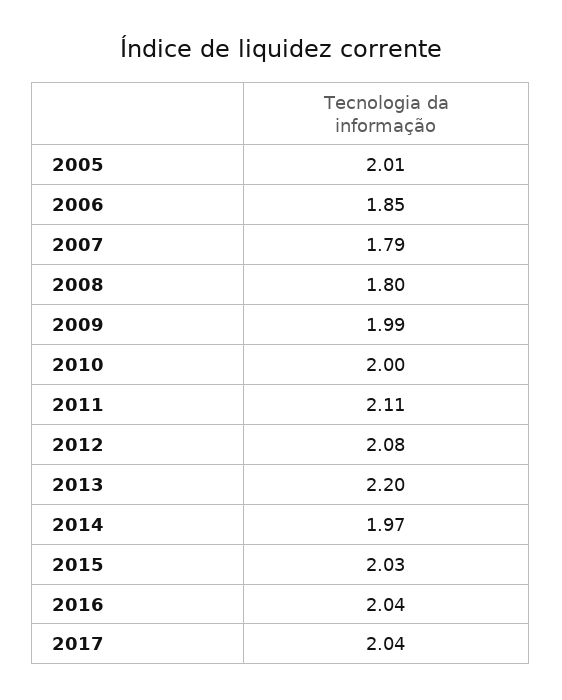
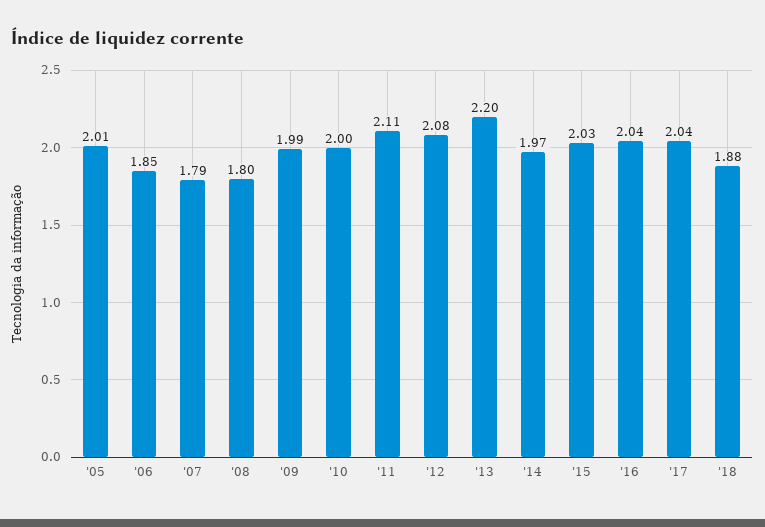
'18: none -> 1.88

